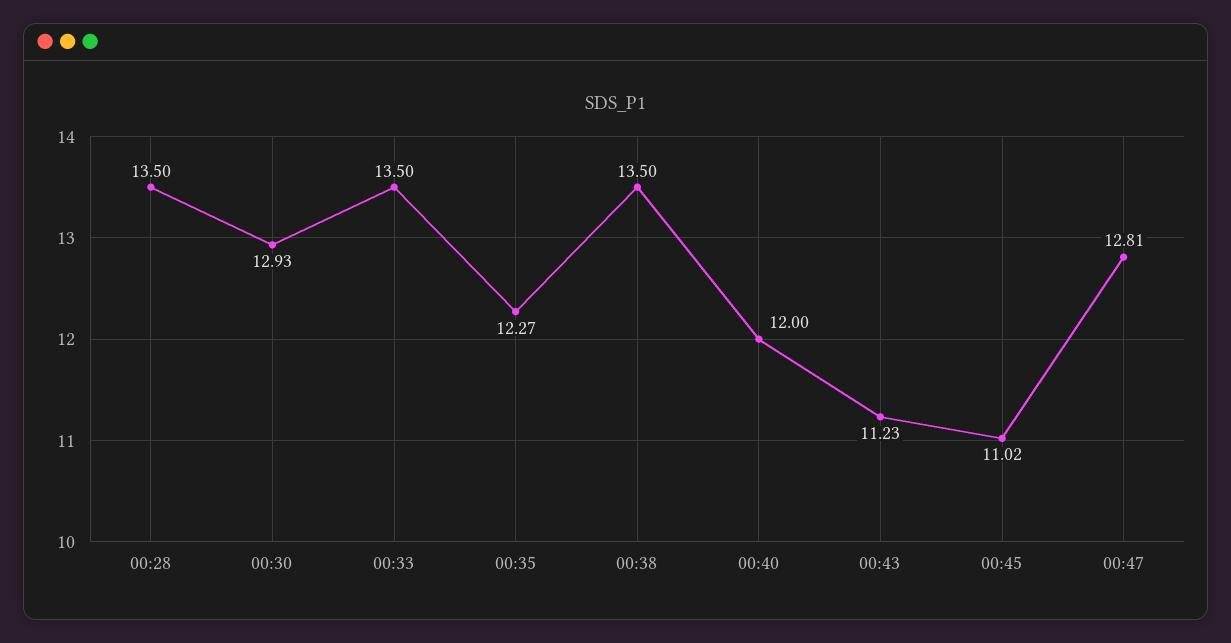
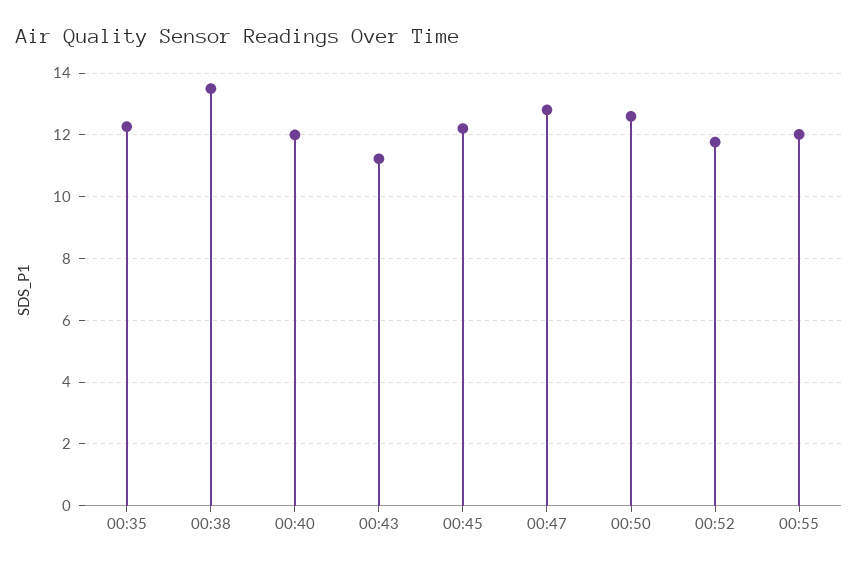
00:28: 13.5 -> none
00:30: 12.93 -> none
00:33: 13.5 -> none
00:45: 11.02 -> 12.2
00:50: none -> 12.6
00:52: none -> 11.8
00:55: none -> 12

